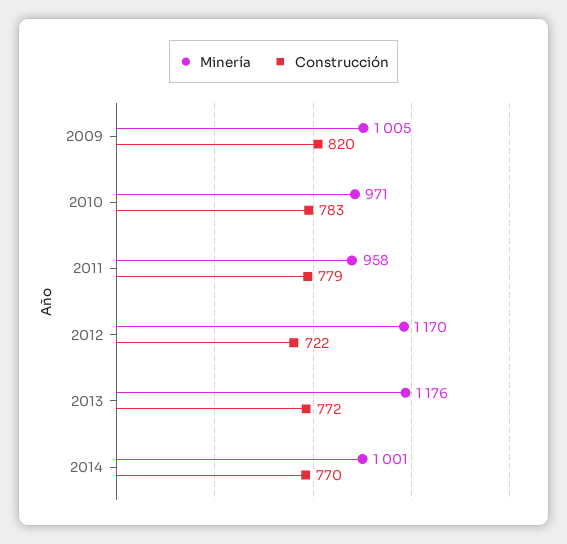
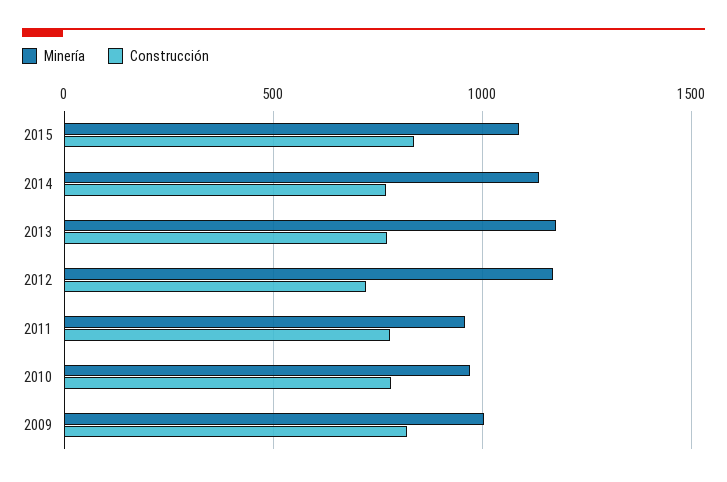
Minería, 2014: 1001 -> 1150
Minería, 2015: none -> 1100
Construcción, 2015: none -> 850

